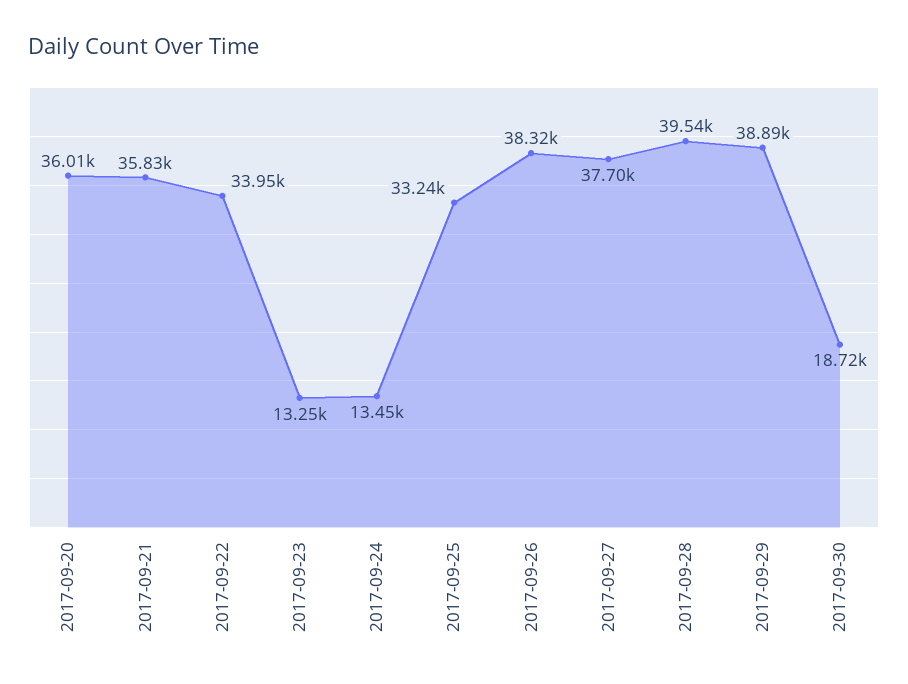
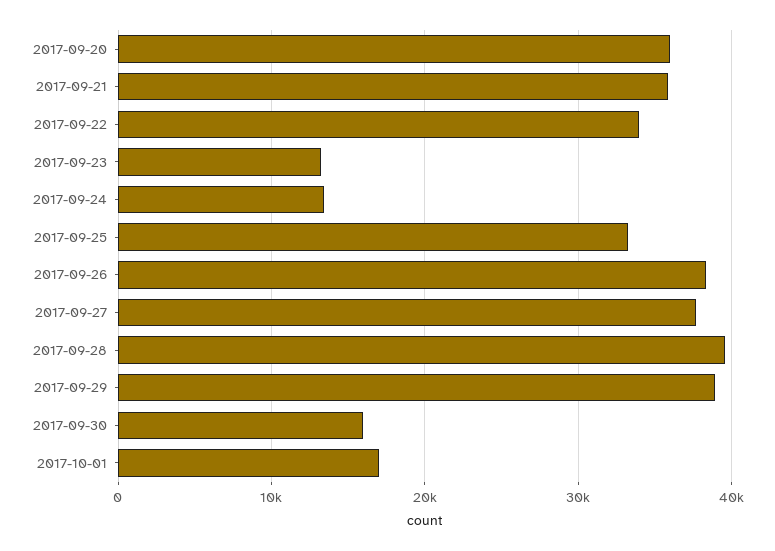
2017-09-30: 18720 -> 16000
2017-10-01: none -> 17000

